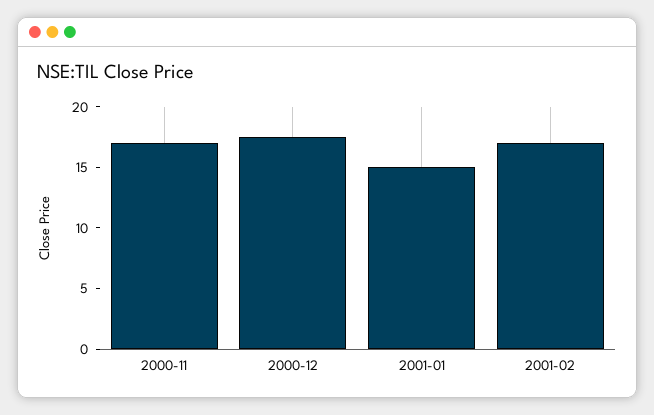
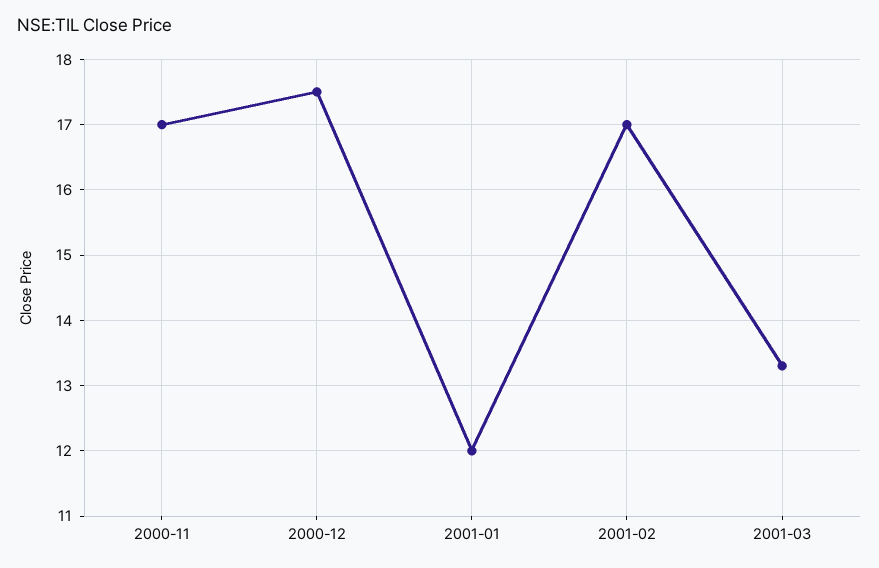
2001-01: 15 -> 12
2001-03: none -> 13.3

